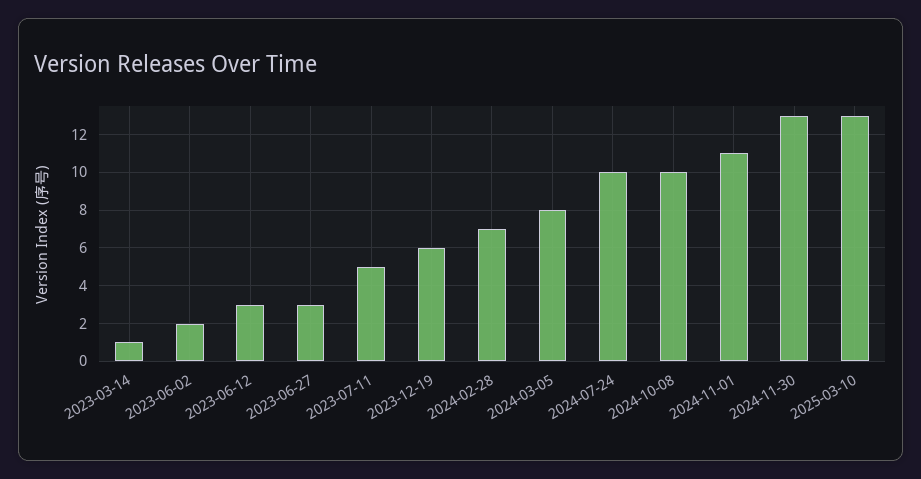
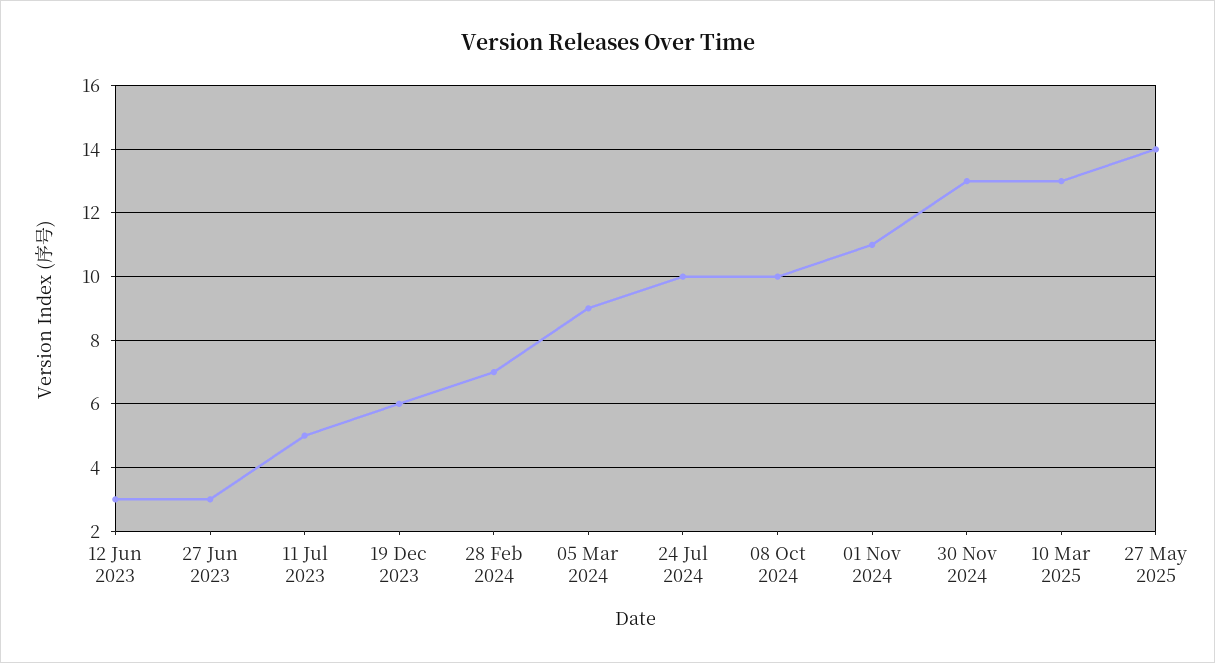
2023-03-14: 1 -> none
2023-06-02: 2 -> none
2024-03-05: 8 -> 9
27 May 2025: none -> 14

